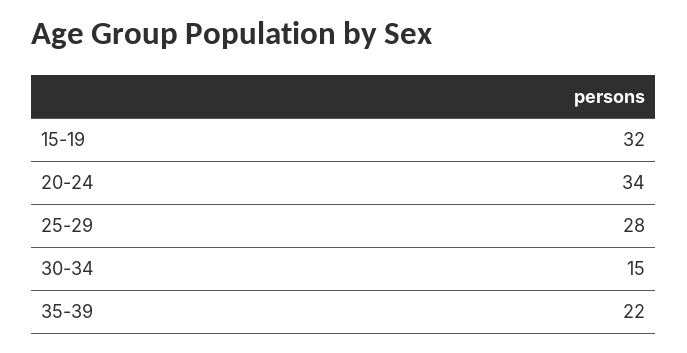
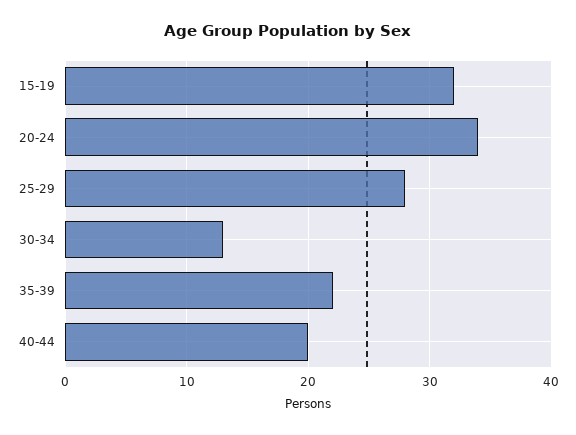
30-34: 15 -> 13
40-44: none -> 20

